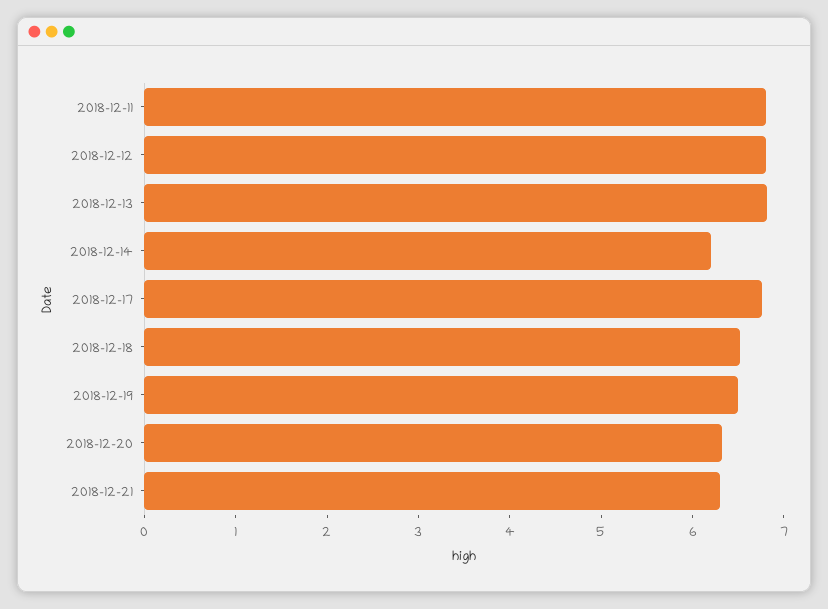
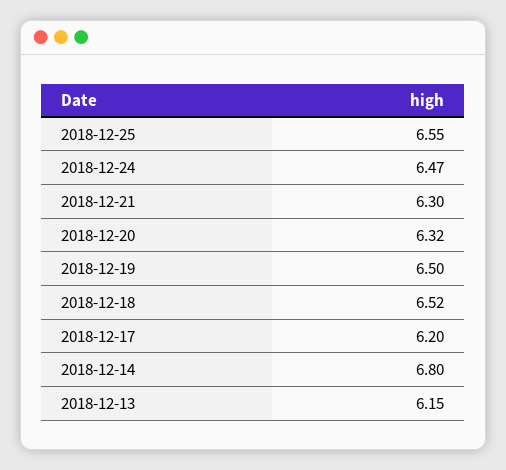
2018-12-11: 6.8 -> none
2018-12-12: 6.8 -> none
2018-12-13: 6.8 -> 6.15
2018-12-14: 6.2 -> 6.8
2018-12-17: 6.8 -> 6.2
2018-12-25: none -> 6.55
2018-12-24: none -> 6.47

